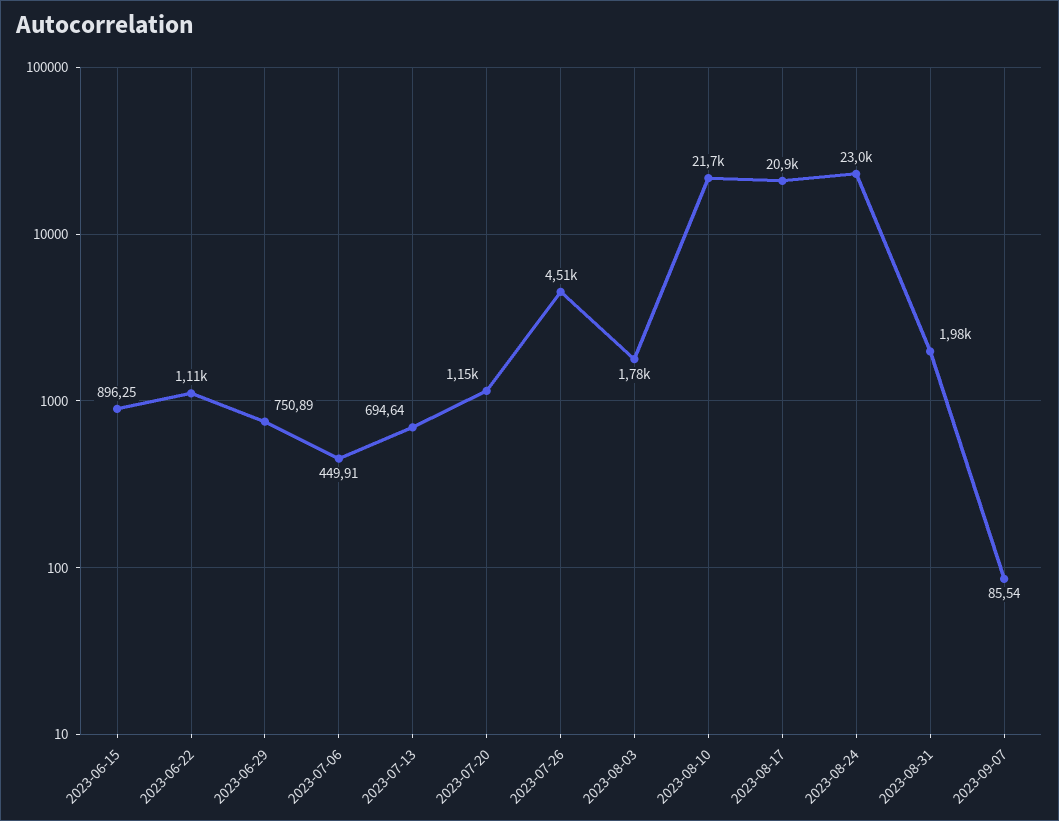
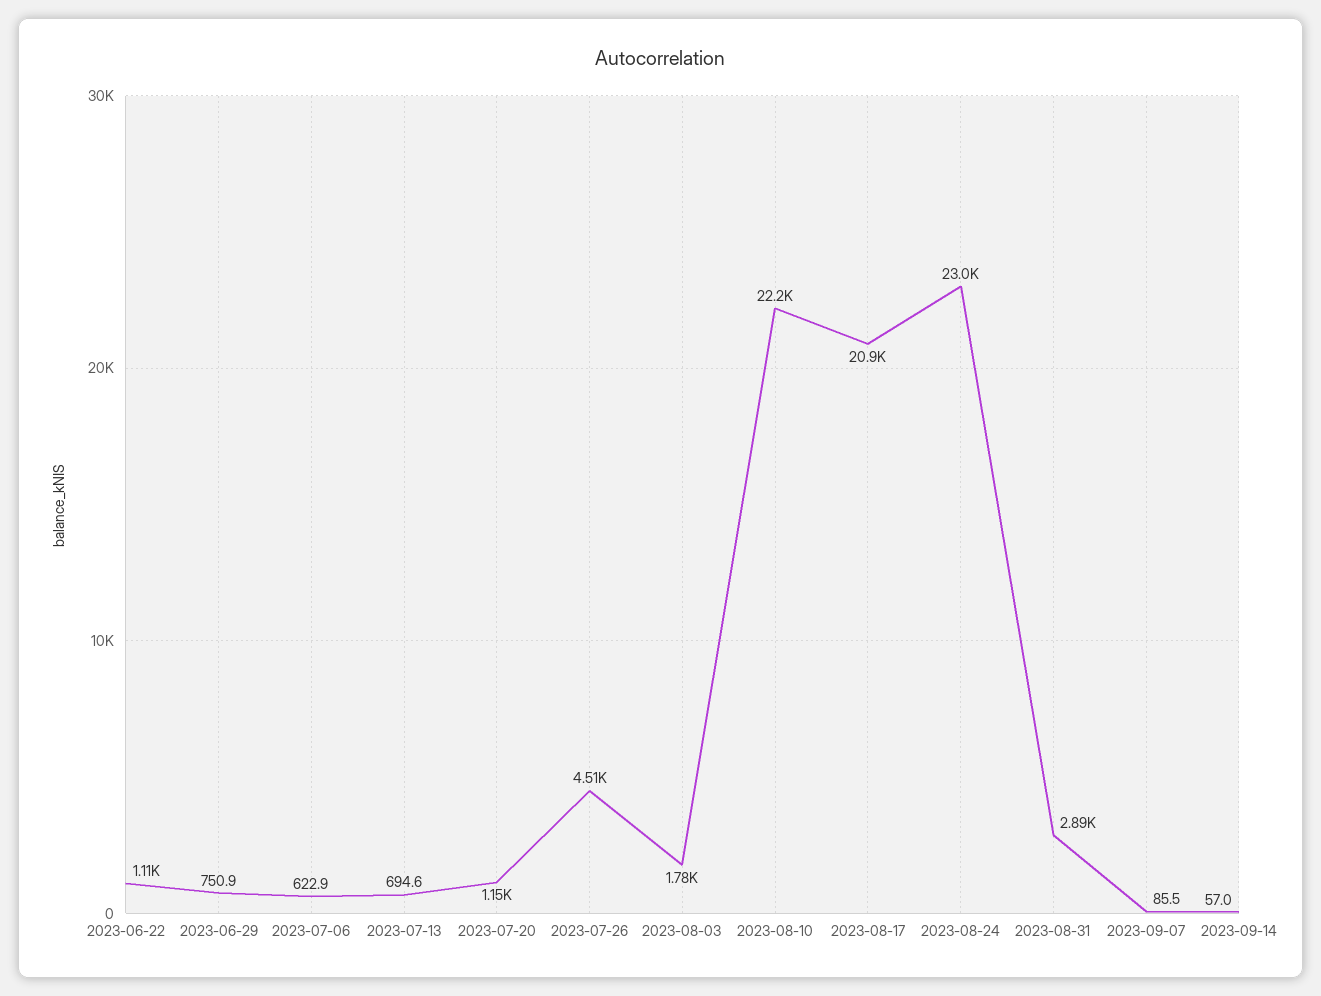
2023-06-15: 896.25 -> none
2023-07-06: 449.91 -> 622.9
2023-08-10: 21700 -> 22200
2023-08-31: 1980 -> 2890
2023-09-14: none -> 57

